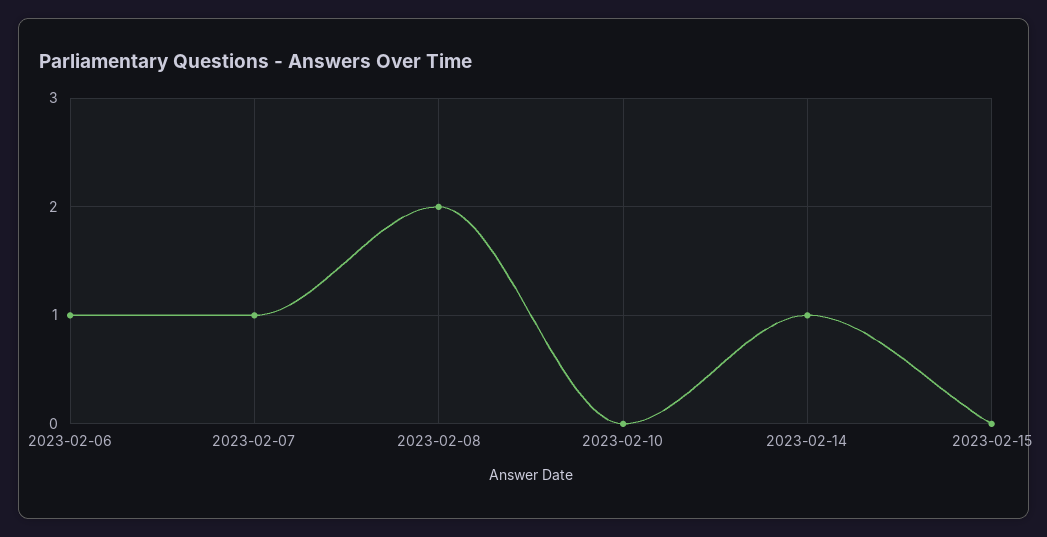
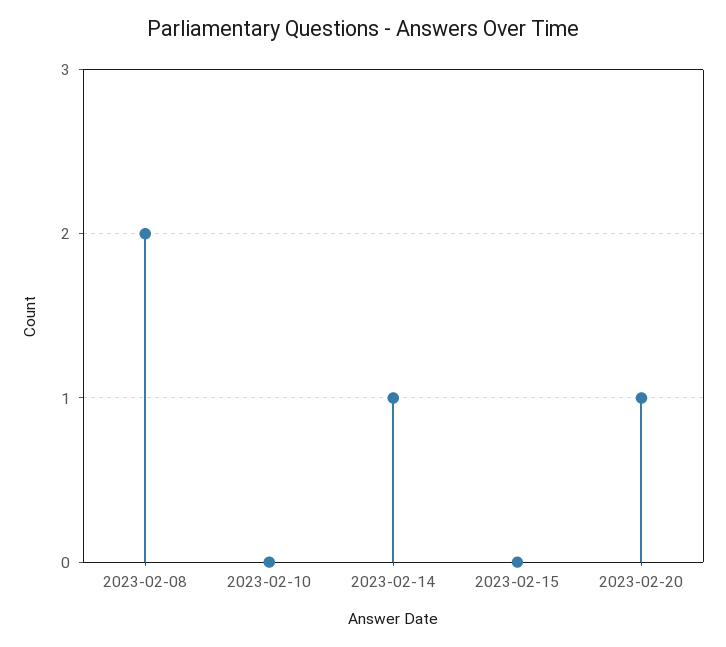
2023-02-06: 1 -> none
2023-02-07: 1 -> none
2023-02-20: none -> 1

